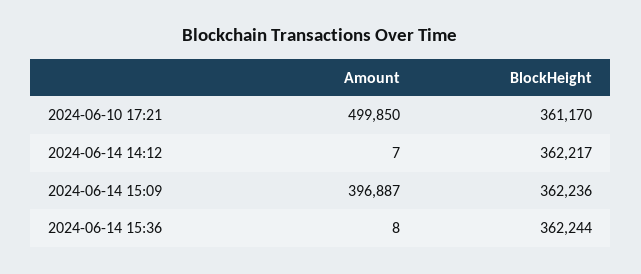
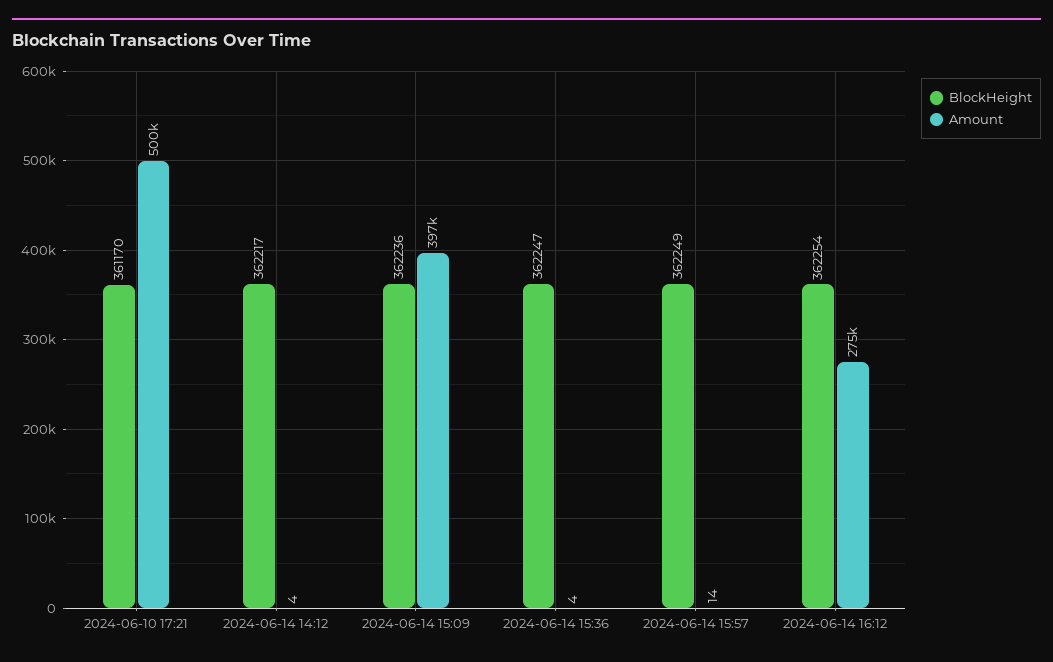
Amount, 2024-06-14 14:12: 7 -> 4
Amount, 2024-06-14 15:36: 8 -> 4
BlockHeight, 2024-06-14 15:36: 362244 -> 362247
BlockHeight, 2024-06-14 15:57: none -> 362249
Amount, 2024-06-14 15:57: none -> 14
BlockHeight, 2024-06-14 16:12: none -> 362254
Amount, 2024-06-14 16:12: none -> 275000

